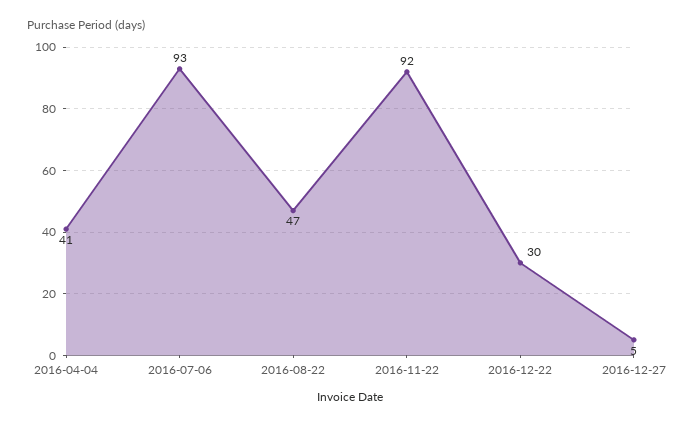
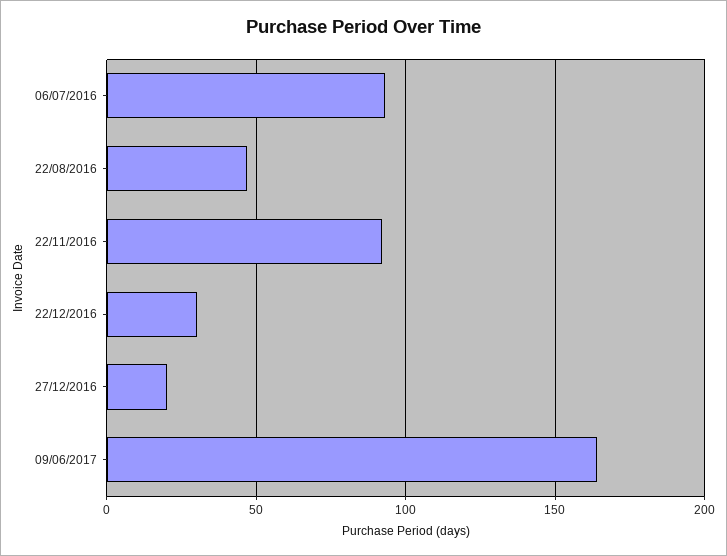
2016-04-04: 41 -> none
2016-12-27: 5 -> 20
09/06/2017: none -> 165

